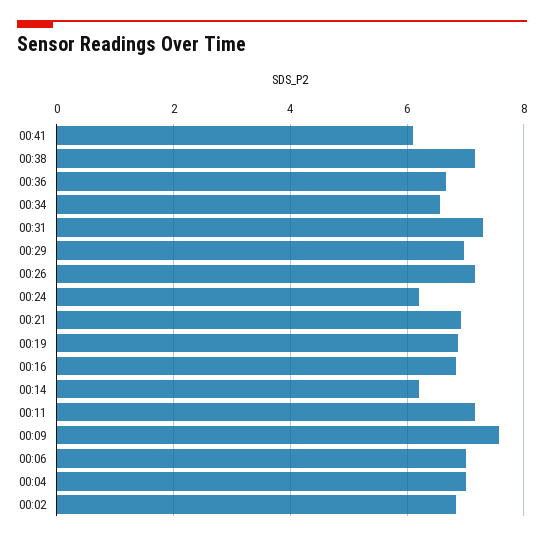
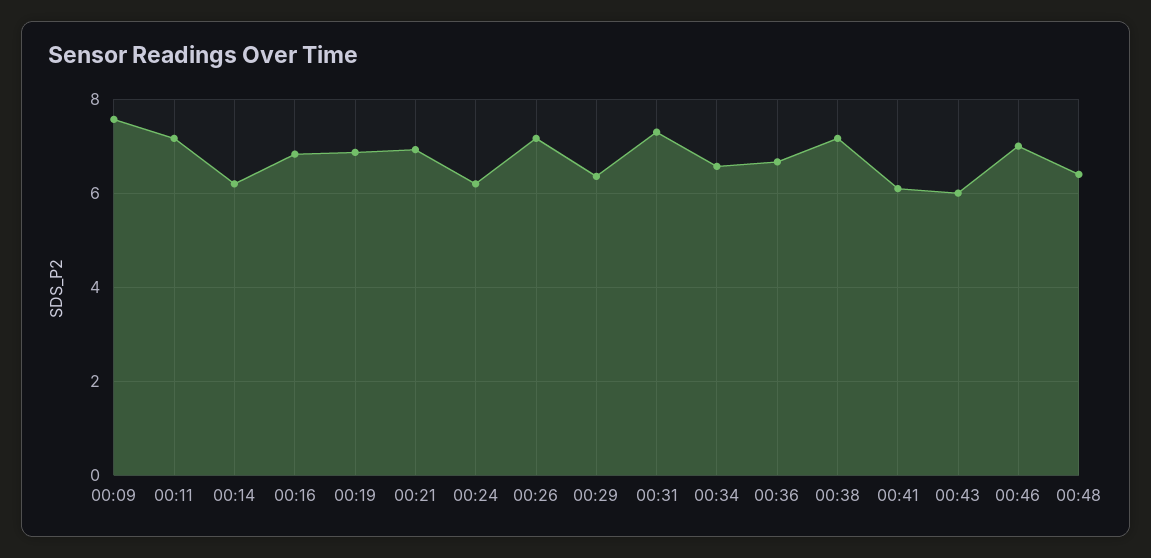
00:29: 7 -> 6.4
00:06: 7 -> none
00:04: 7 -> none
00:02: 6.8 -> none
00:43: none -> 6
00:46: none -> 7
00:48: none -> 6.4

